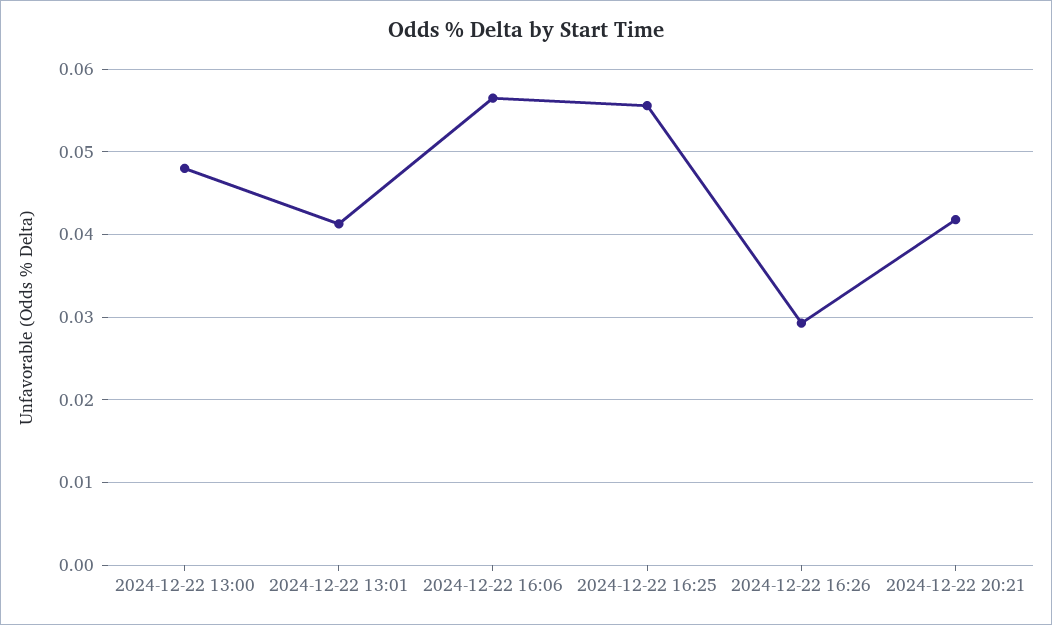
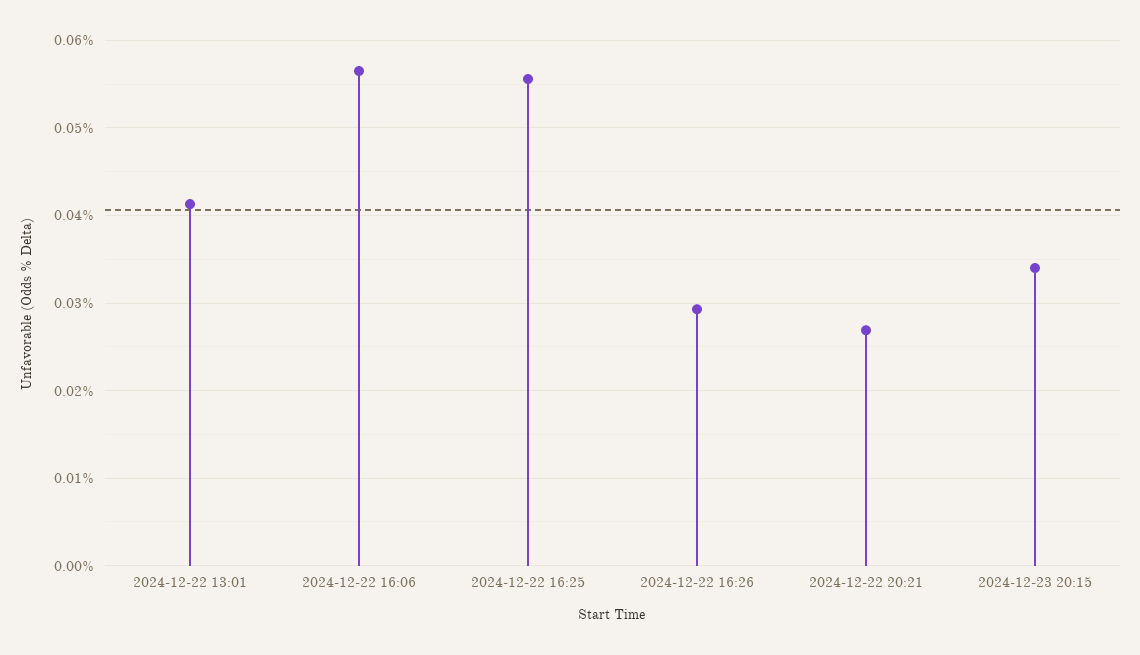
2024-12-22 13:00: 0.048 -> none
2024-12-22 20:21: 0.042 -> 0.027
2024-12-23 20:15: none -> 0.034

